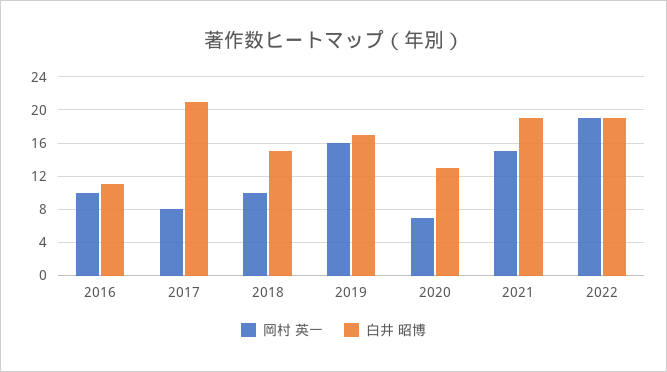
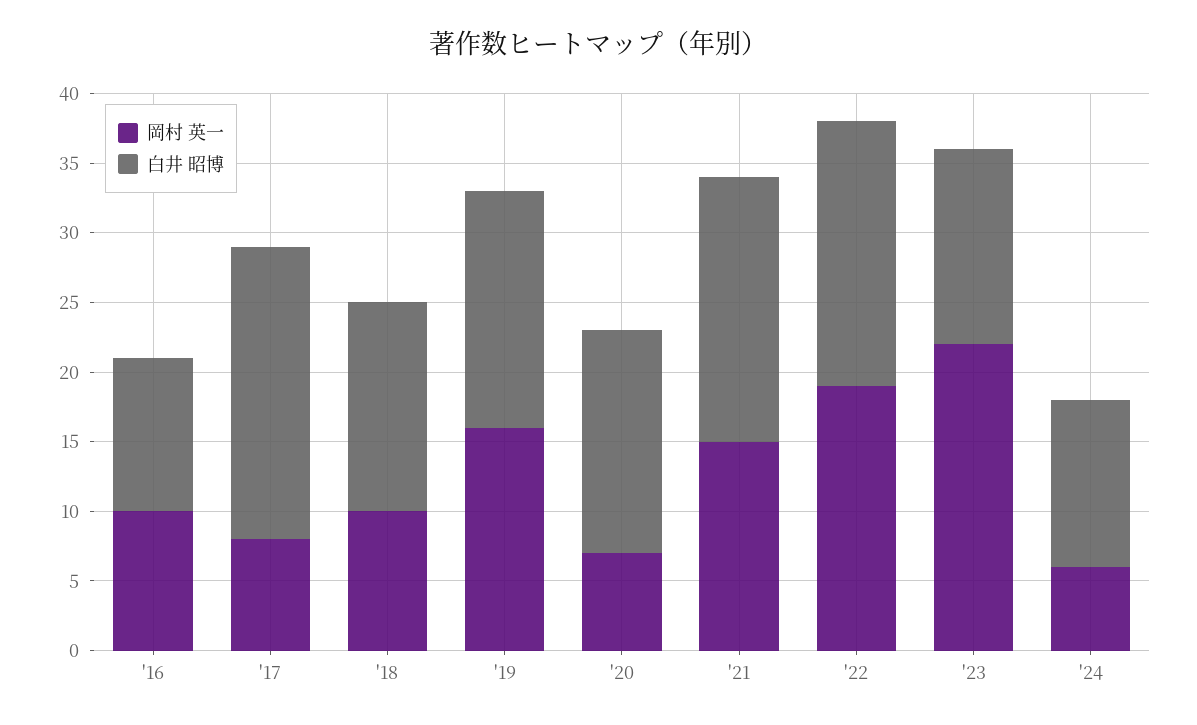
白井 昭博, 2020: 13 -> 16
岡村 英一, '23: none -> 22
白井 昭博, '23: none -> 14
岡村 英一, '24: none -> 6
白井 昭博, '24: none -> 12

